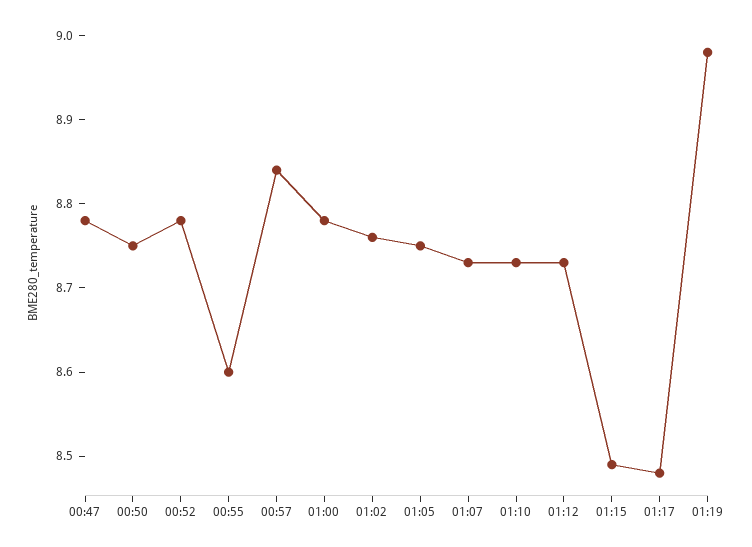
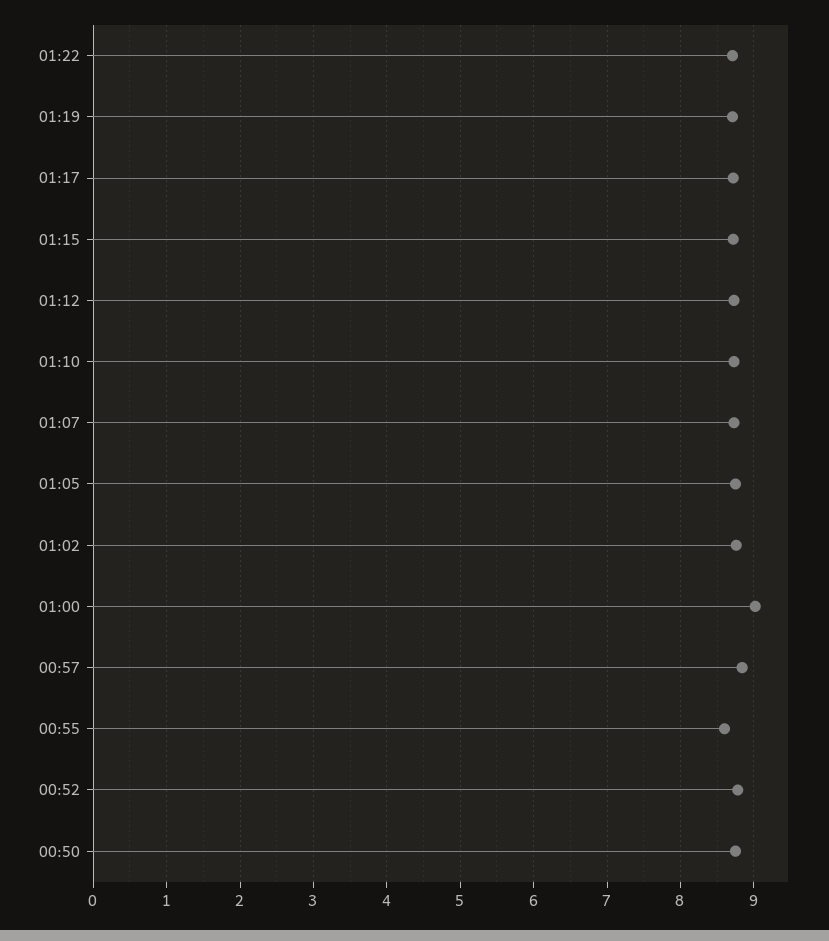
00:47: 8.78 -> none
01:00: 8.78 -> 9
01:15: 8.49 -> 8.7
01:17: 8.48 -> 8.7
01:19: 8.98 -> 8.7
01:22: none -> 8.7

